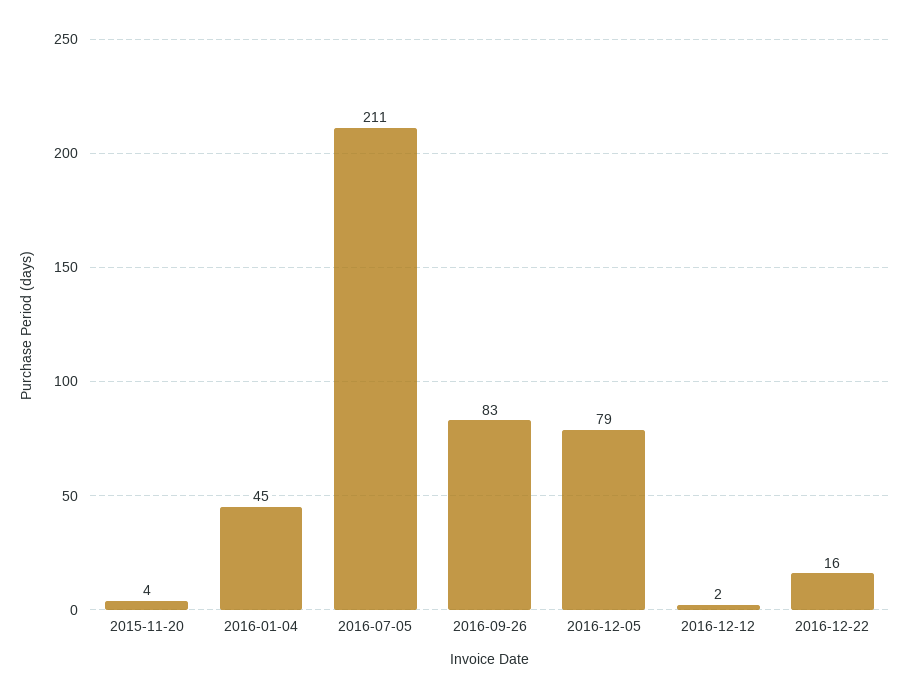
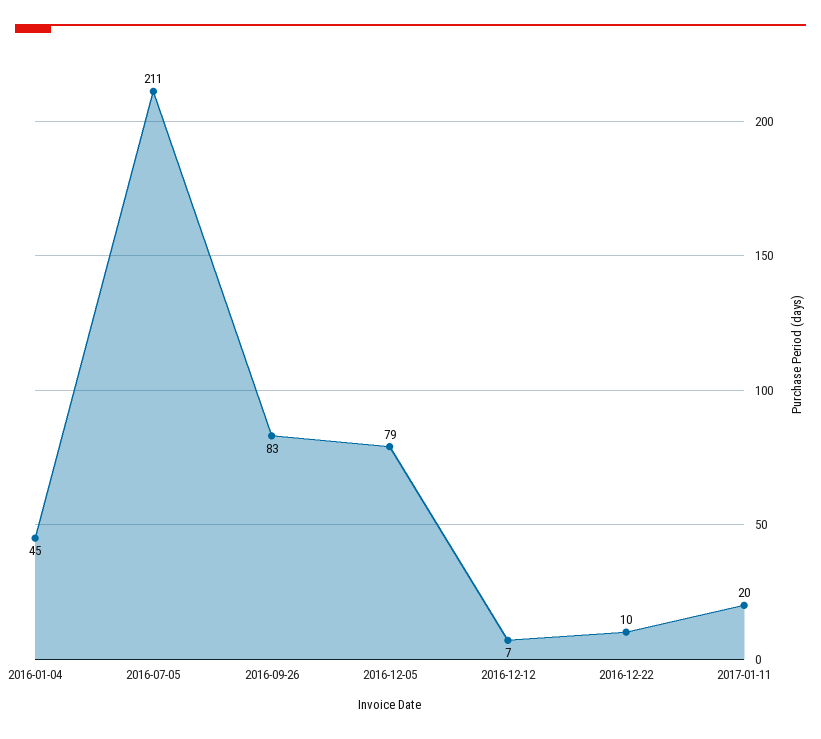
2015-11-20: 4 -> none
2016-12-12: 2 -> 7
2016-12-22: 16 -> 10
2017-01-11: none -> 20

